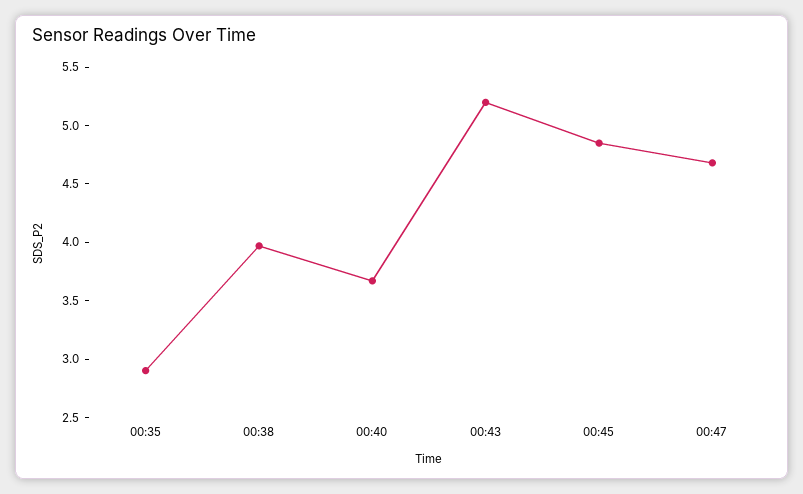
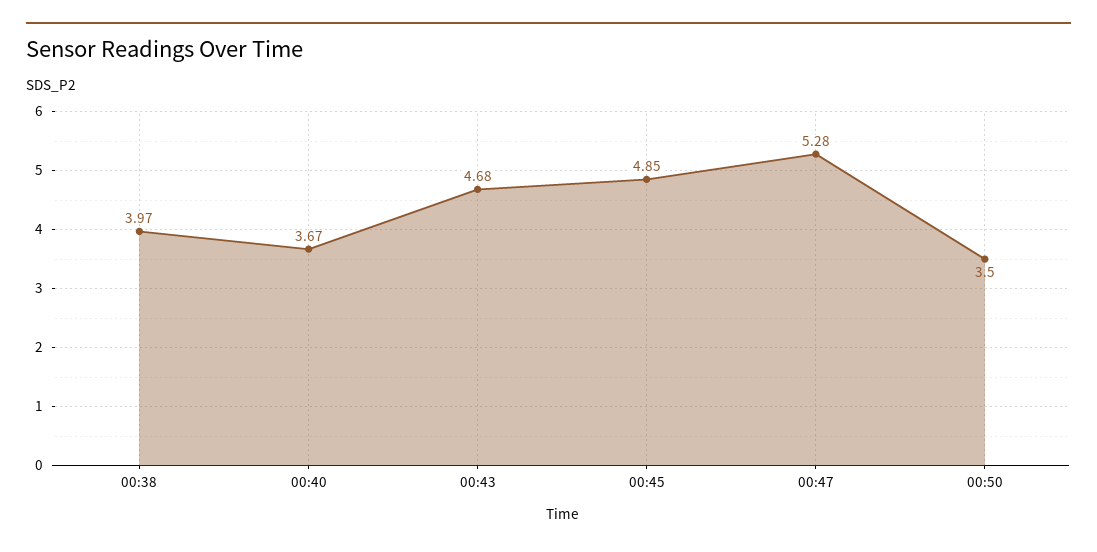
00:35: 2.9 -> none
00:43: 5.2 -> 4.68
00:47: 4.7 -> 5.28
00:50: none -> 3.5

